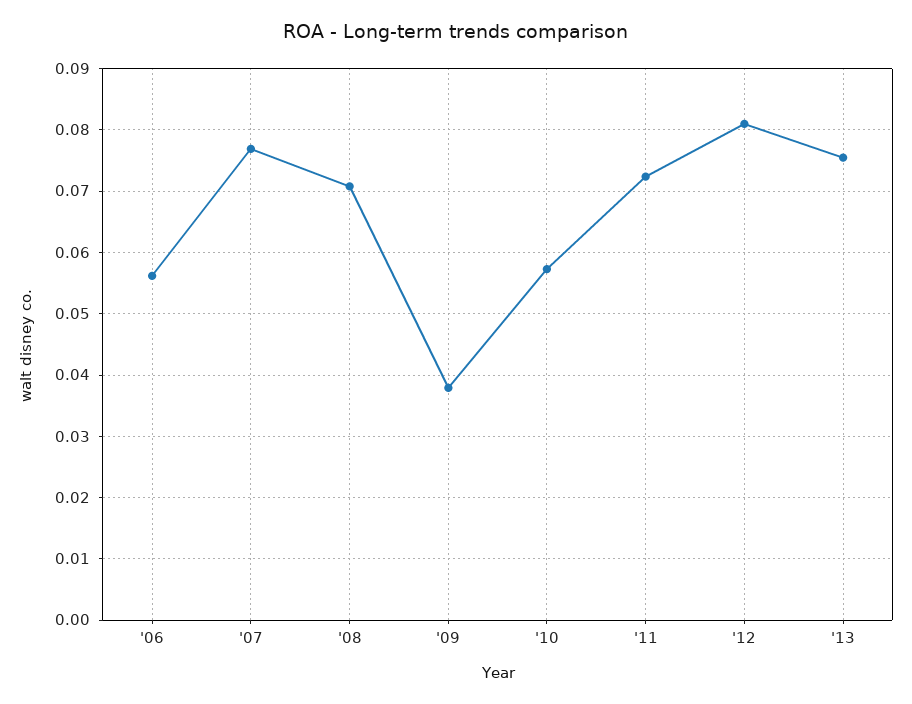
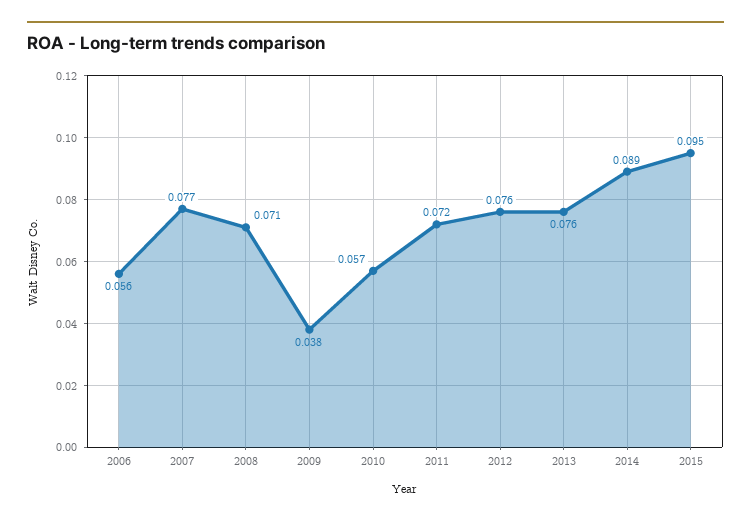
'12: 0.081 -> 0.076
2014: none -> 0.089
2015: none -> 0.095

